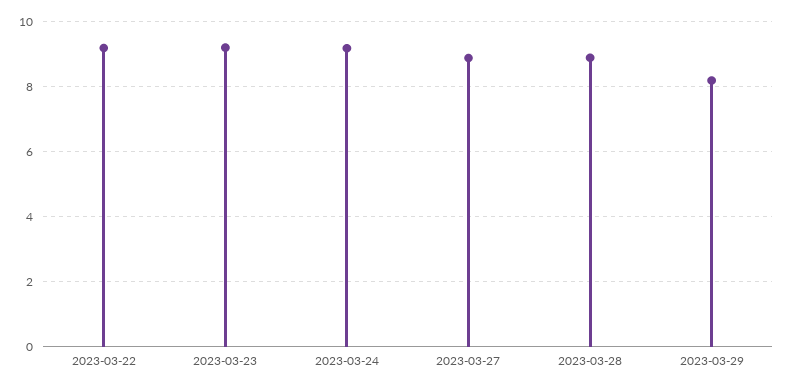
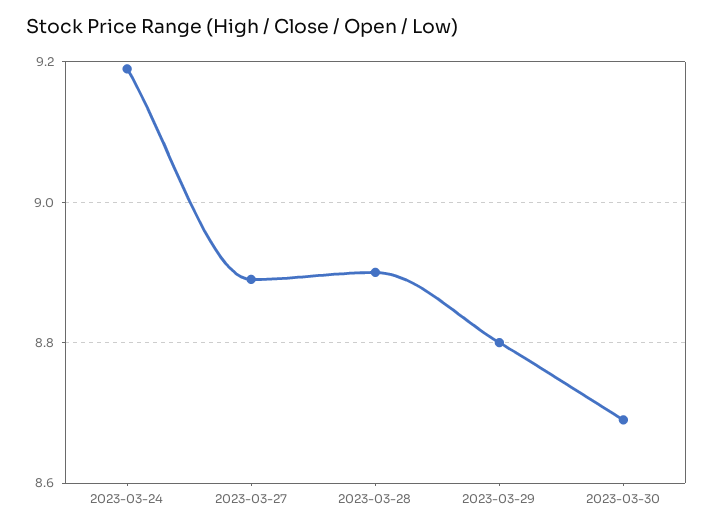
2023-03-22: 9.2 -> none
2023-03-23: 9.2 -> none
2023-03-29: 8.2 -> 8.8
2023-03-30: none -> 8.7

